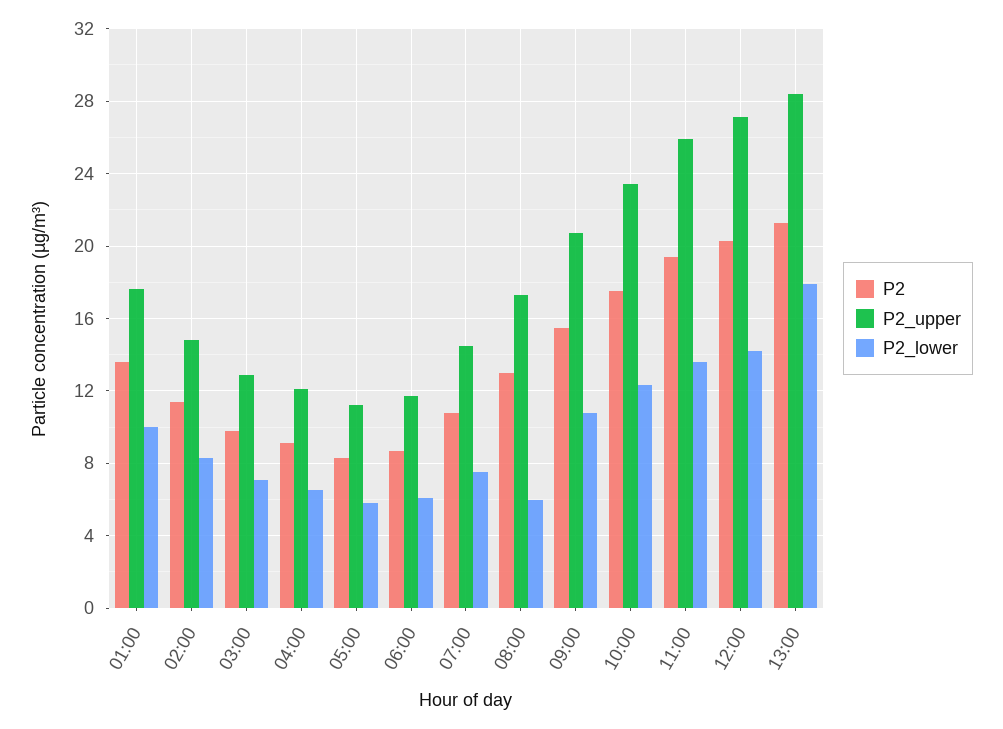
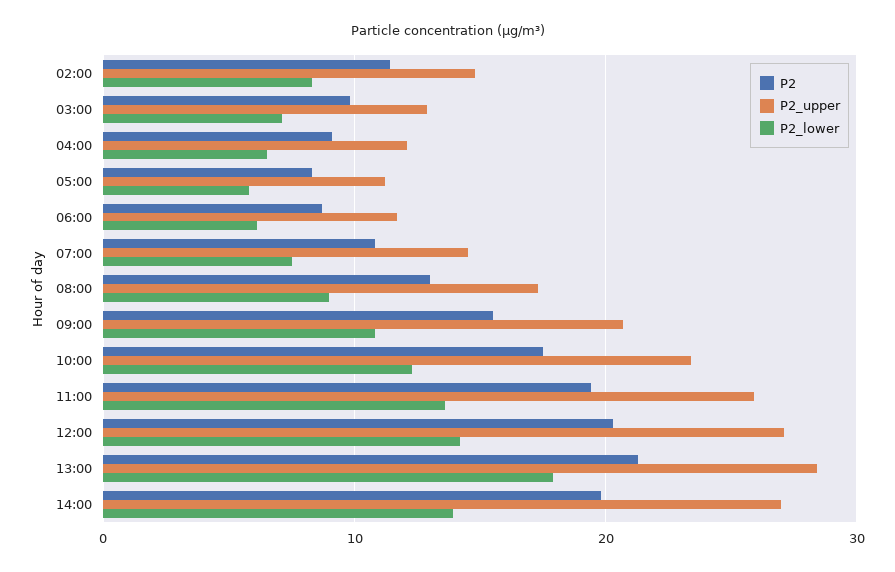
P2, 01:00: 13.5 -> none
P2_upper, 01:00: 17.5 -> none
P2_lower, 01:00: 10 -> none
P2_lower, 08:00: 6 -> 9
P2, 14:00: none -> 20
P2_upper, 14:00: none -> 27
P2_lower, 14:00: none -> 14

